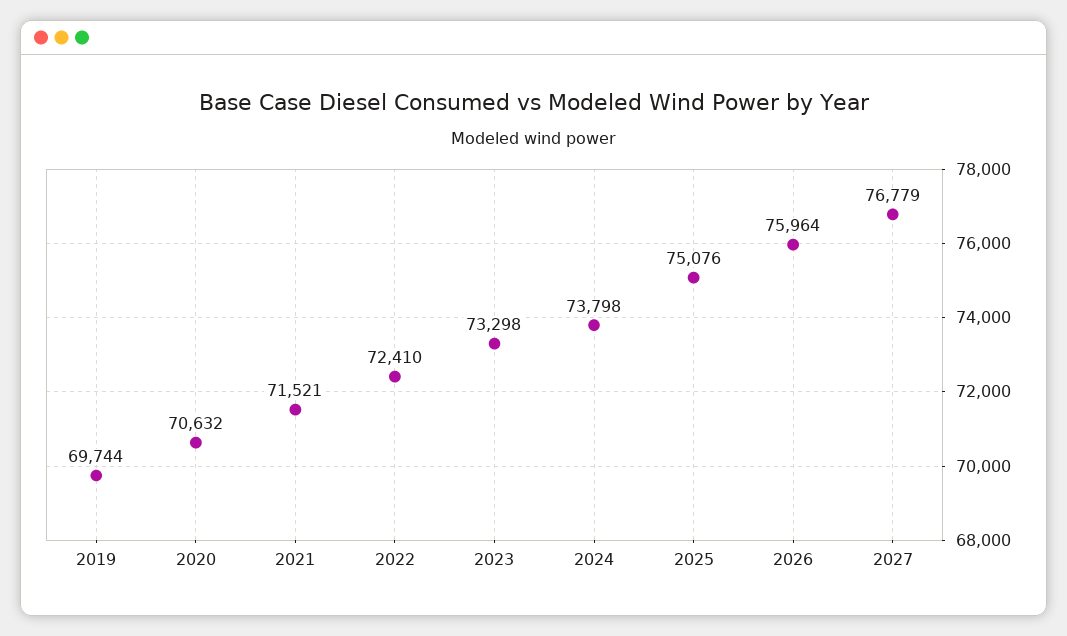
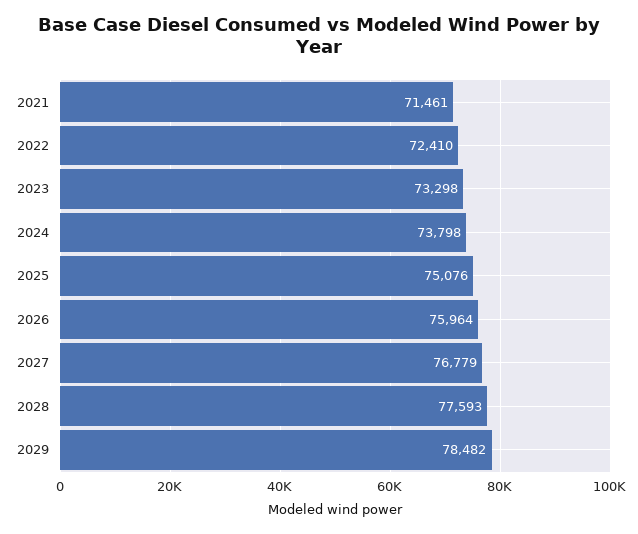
2019: 69744 -> none
2020: 70632 -> none
2021: 71521 -> 71461
2028: none -> 77593
2029: none -> 78482

